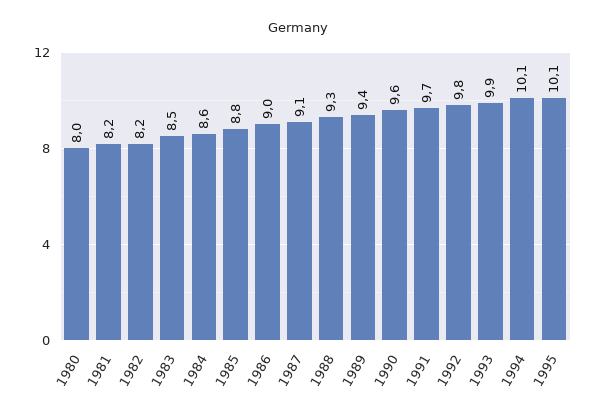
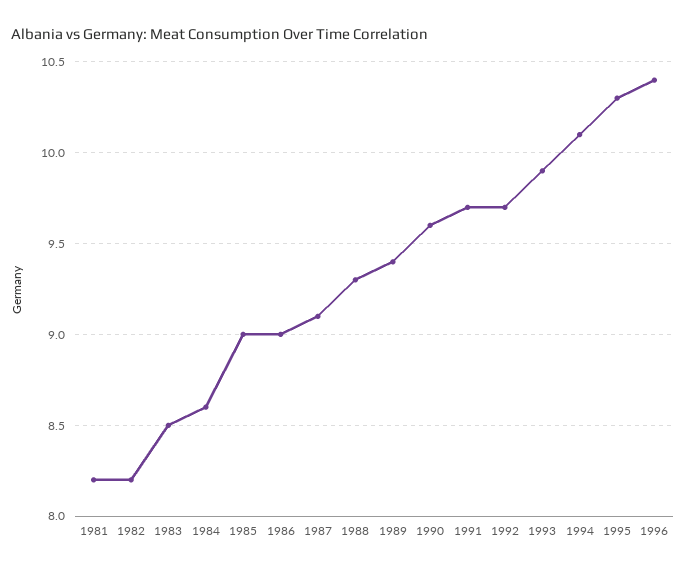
1980: 8 -> none
1985: 8.8 -> 9
1992: 9.8 -> 9.7
1995: 10.1 -> 10.3
1996: none -> 10.4

